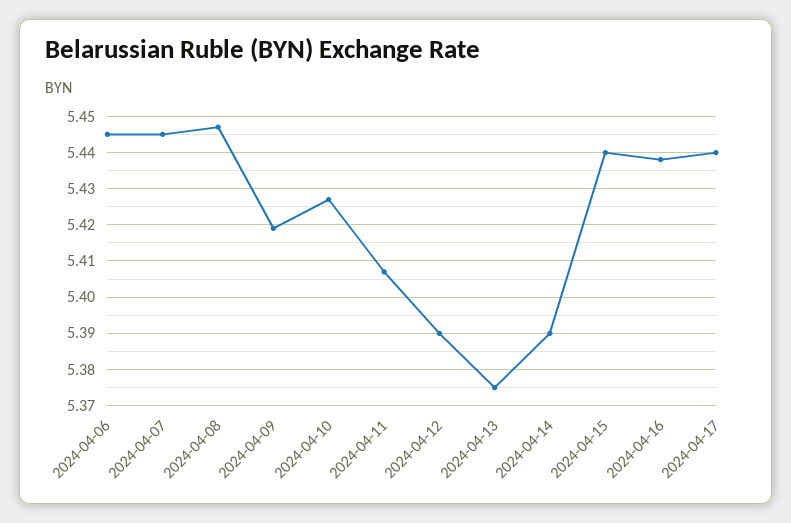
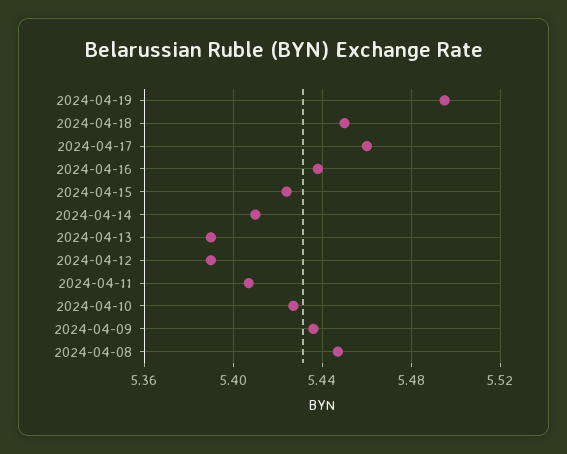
2024-04-06: 5.445 -> none
2024-04-07: 5.445 -> none
2024-04-09: 5.42 -> 5.435
2024-04-13: 5.375 -> 5.39
2024-04-14: 5.39 -> 5.41
2024-04-15: 5.44 -> 5.425
2024-04-17: 5.44 -> 5.46
2024-04-19: none -> 5.495
2024-04-18: none -> 5.45

